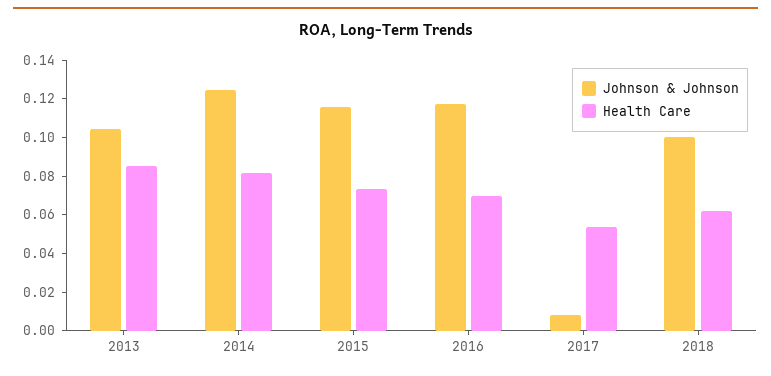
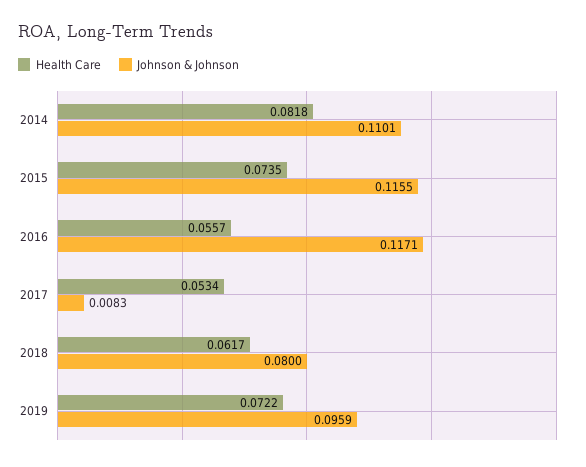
Johnson & Johnson, 2013: 0.105 -> none
Health Care, 2013: 0.085 -> none
Johnson & Johnson, 2014: 0.125 -> 0.1101
Health Care, 2016: 0.07 -> 0.0557
Johnson & Johnson, 2018: 0.1 -> 0.08
Health Care, 2019: none -> 0.0722
Johnson & Johnson, 2019: none -> 0.0959

